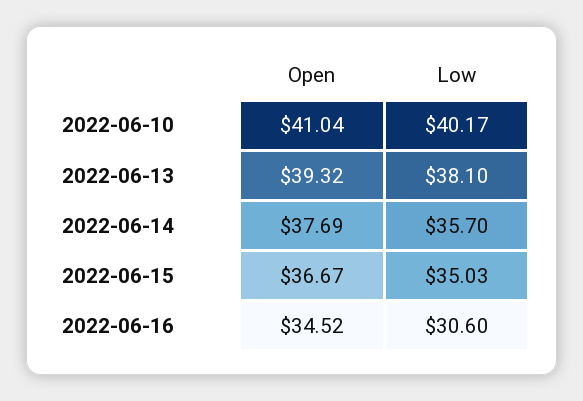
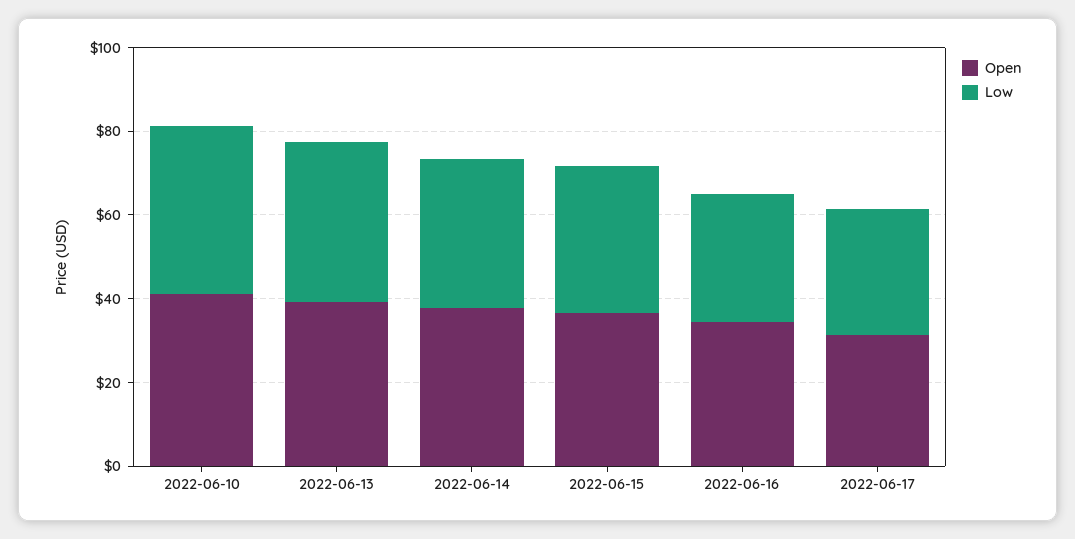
Open, 2022-06-17: none -> 30
Low, 2022-06-17: none -> 30

